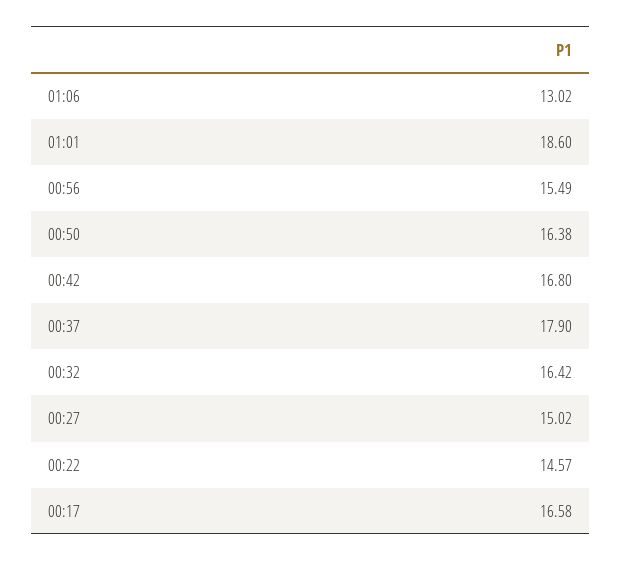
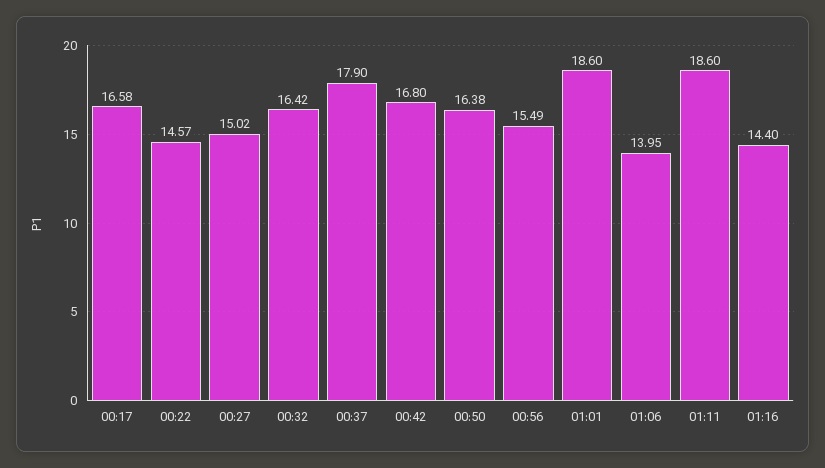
01:06: 13.02 -> 13.95
01:11: none -> 18.6
01:16: none -> 14.4

